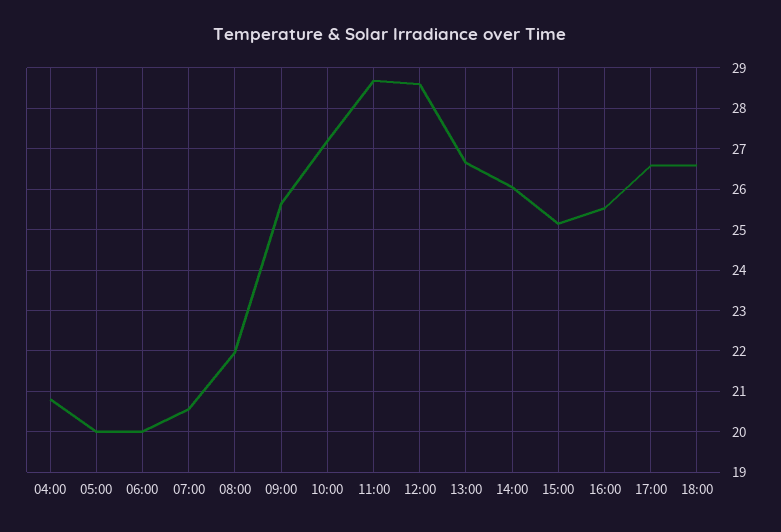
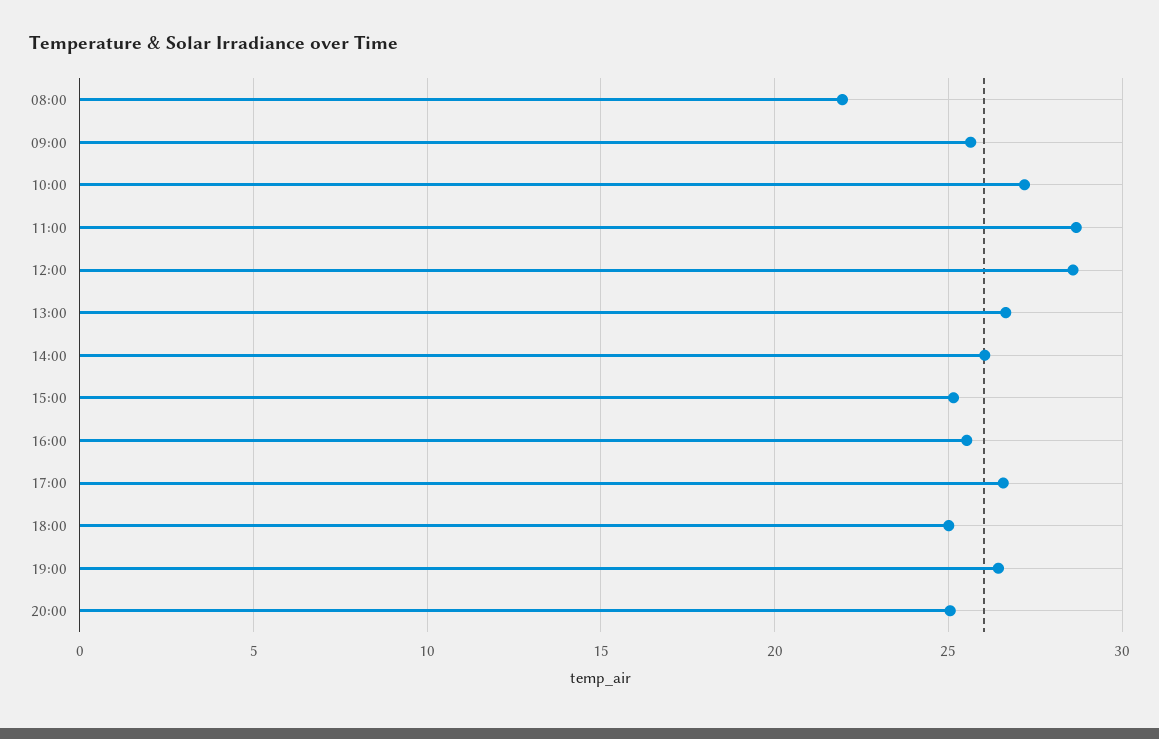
04:00: 20.8 -> none
05:00: 20 -> none
06:00: 20 -> none
07:00: 20.6 -> none
18:00: 26.6 -> 25
19:00: none -> 26.5
20:00: none -> 25

